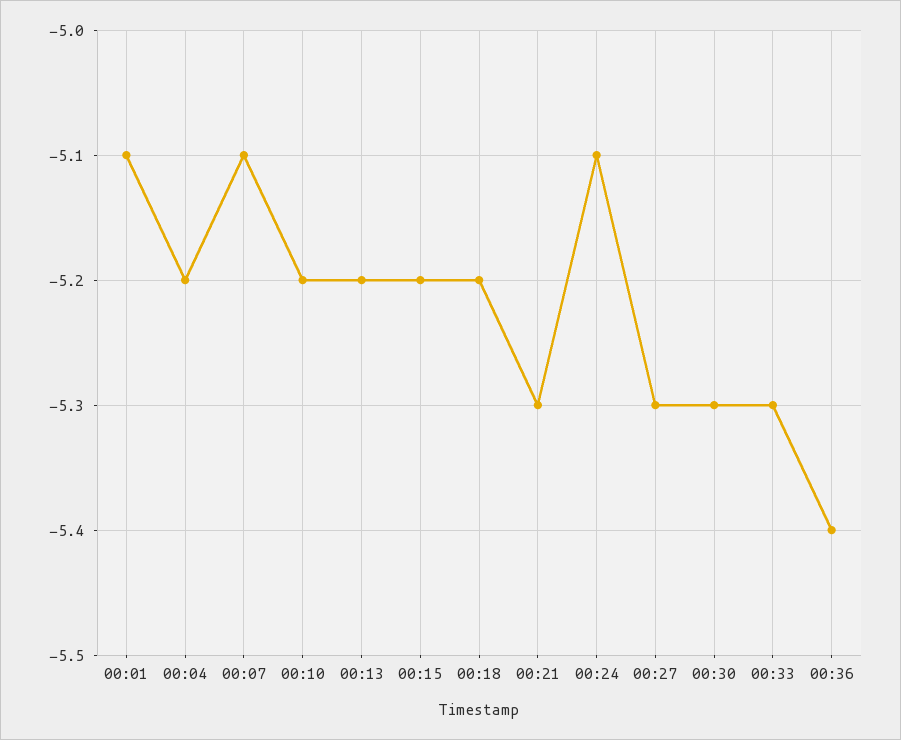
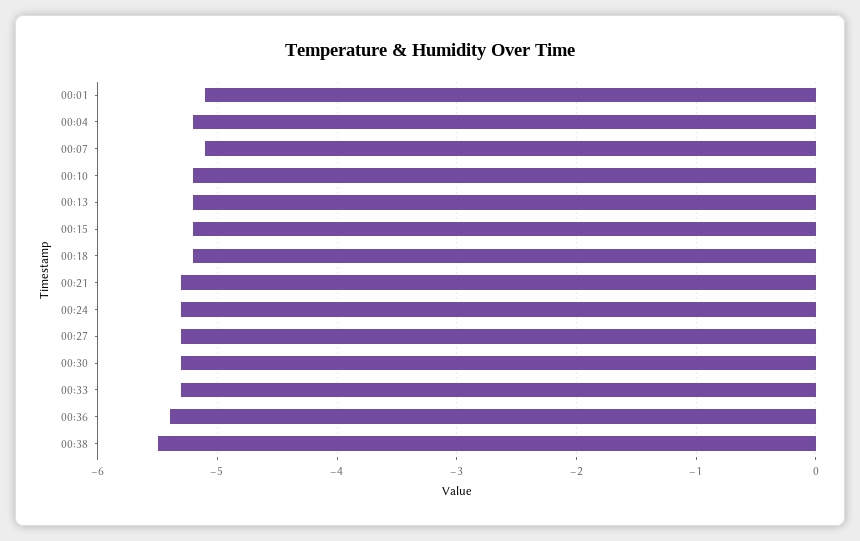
00:24: -5.1 -> -5.3
00:38: none -> -5.5

